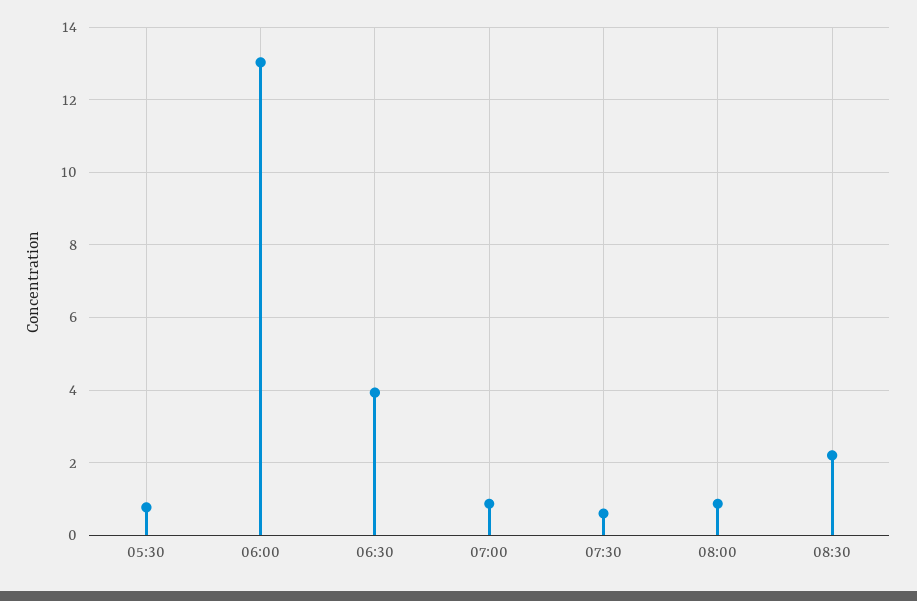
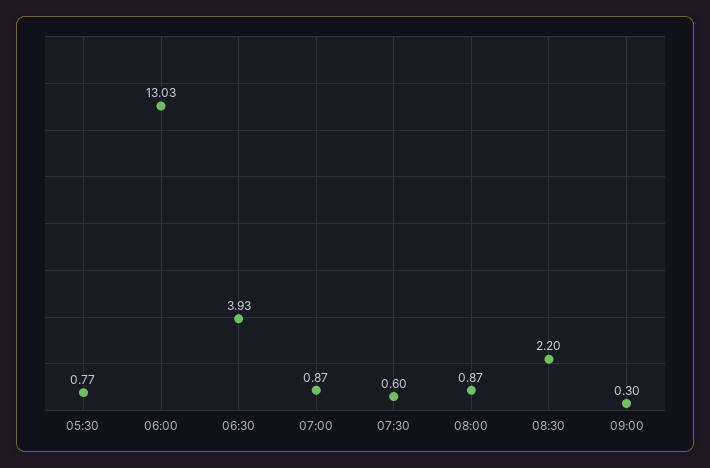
09:00: none -> 0.3

